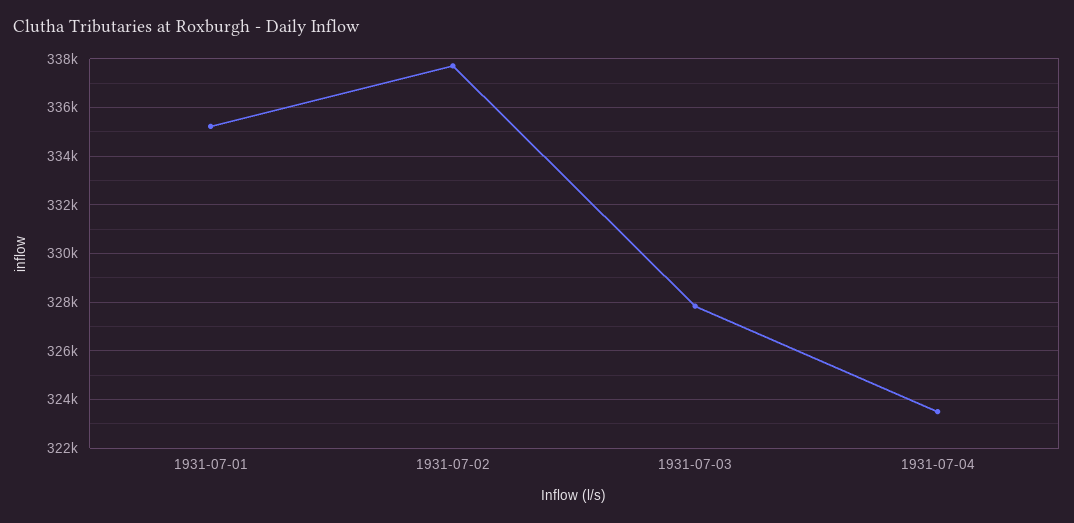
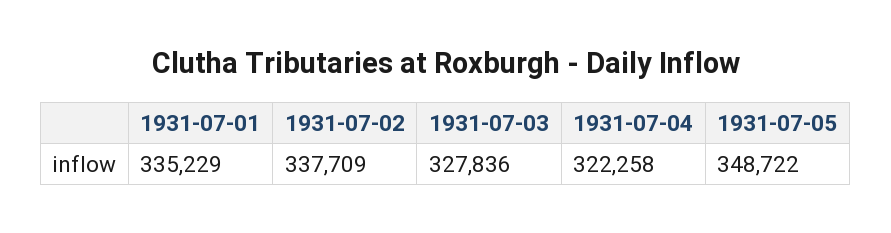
1931-07-04: 323500 -> 322258
1931-07-05: none -> 348722

